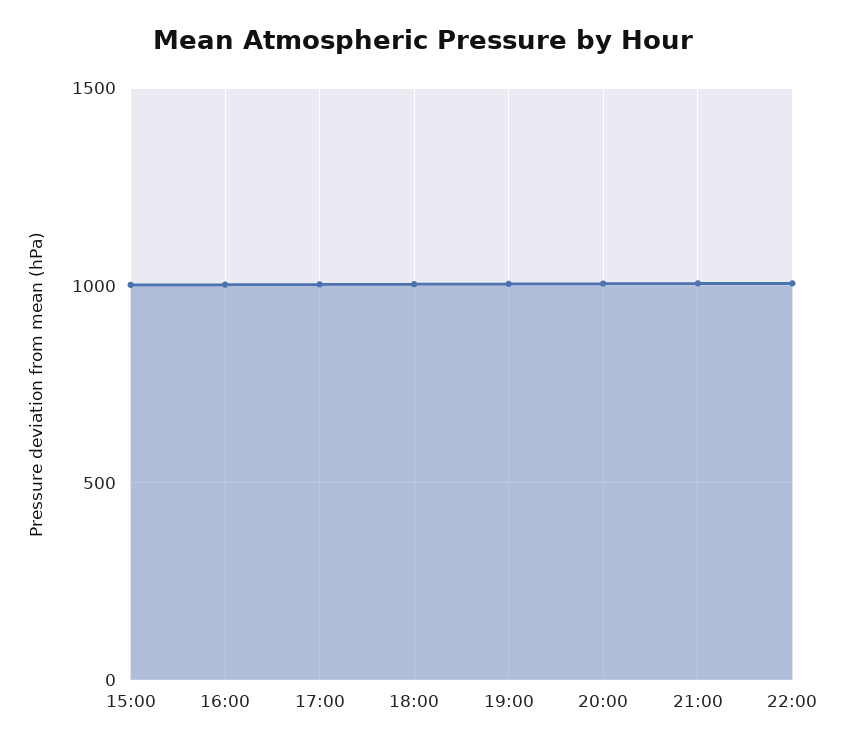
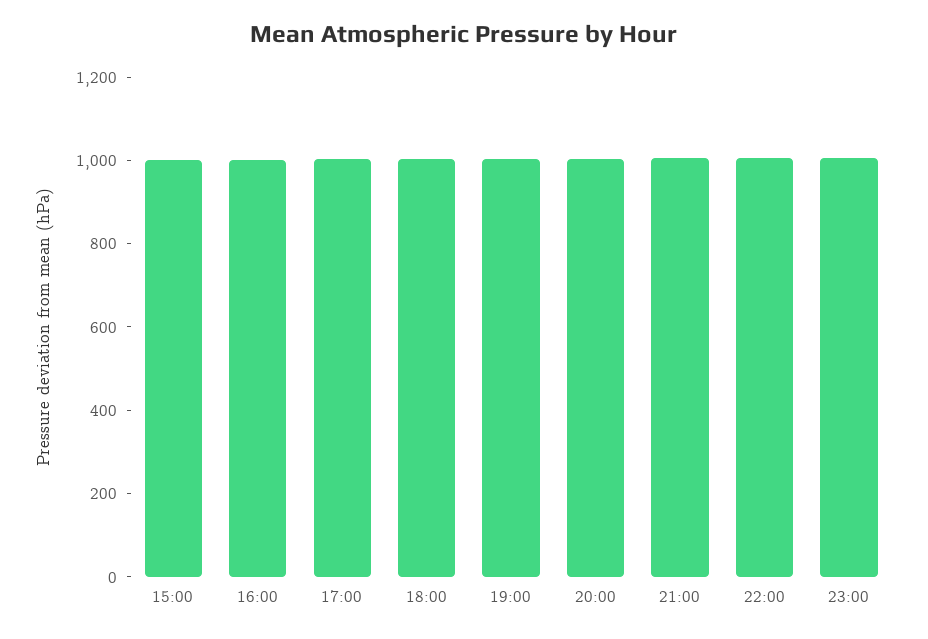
23:00: none -> 1000

